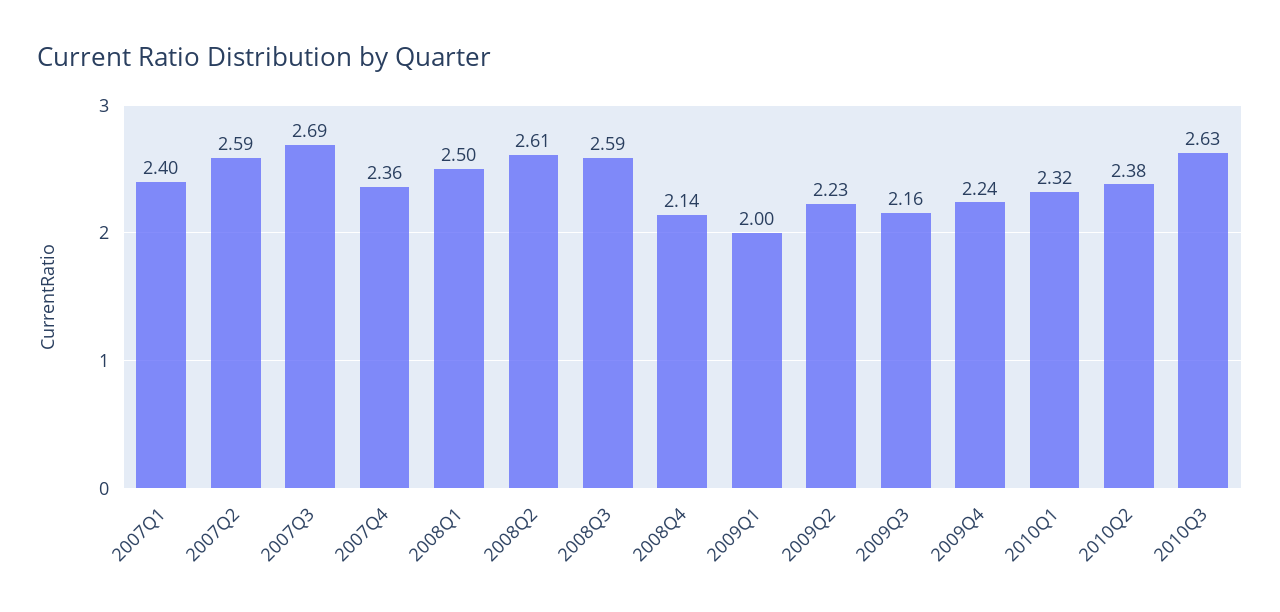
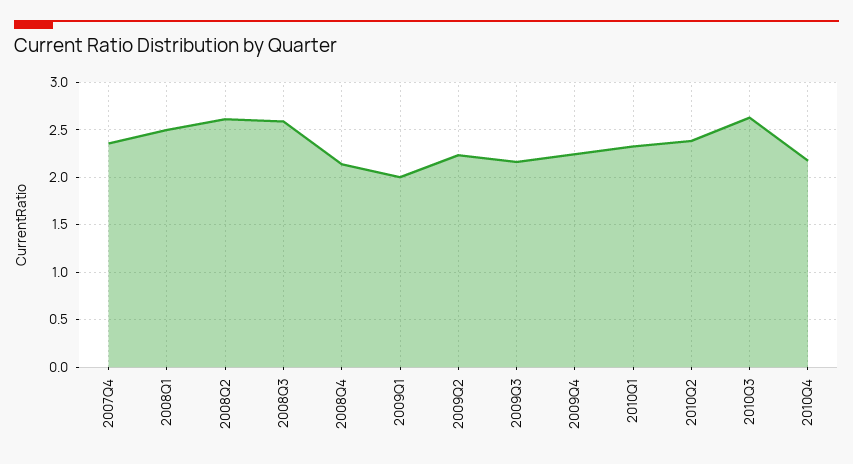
2007Q1: 2.4 -> none
2007Q2: 2.59 -> none
2007Q3: 2.69 -> none
2010Q4: none -> 2.2

